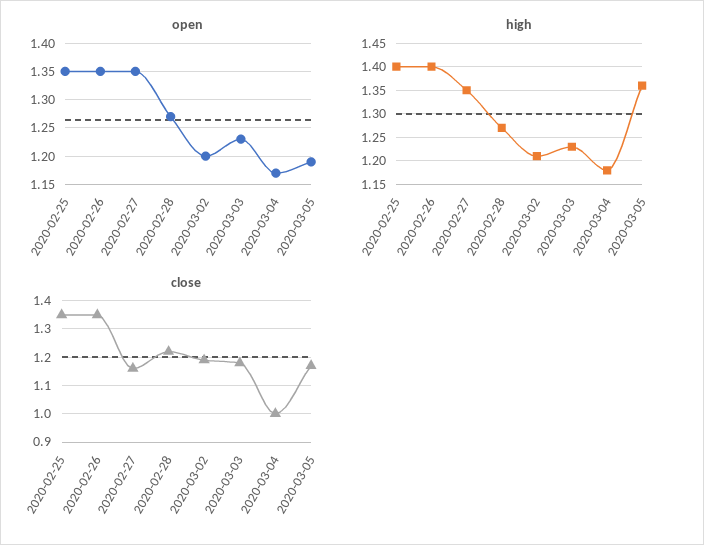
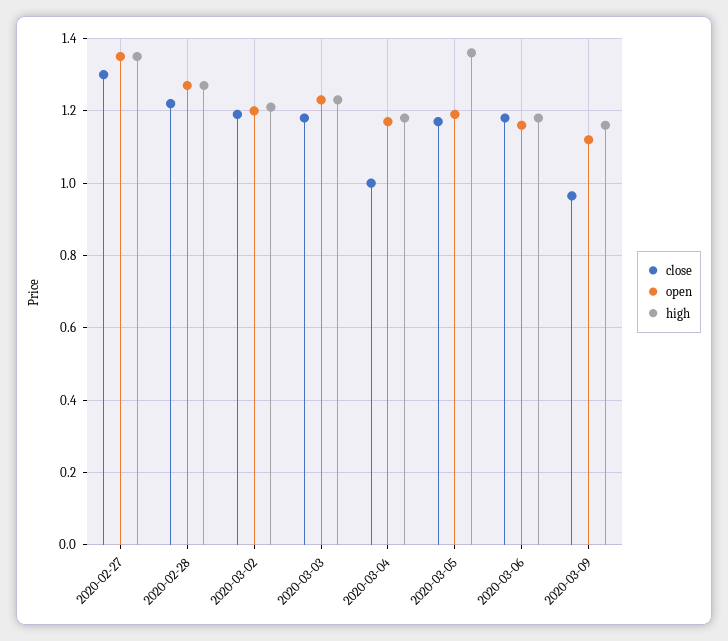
open, 2020-02-25: 1.35 -> none
open, 2020-02-26: 1.35 -> none
high, 2020-02-25: 1.4 -> none
high, 2020-02-26: 1.4 -> none
close, 2020-02-25: 1.35 -> none
close, 2020-02-26: 1.35 -> none
close, 2020-02-27: 1.15 -> 1.3
close, 2020-03-06: none -> 1.18
open, 2020-03-06: none -> 1.16
high, 2020-03-06: none -> 1.18
close, 2020-03-09: none -> 0.96
open, 2020-03-09: none -> 1.12
high, 2020-03-09: none -> 1.16

